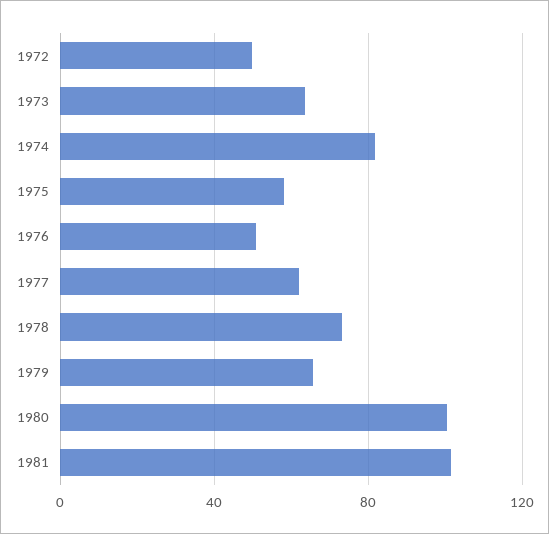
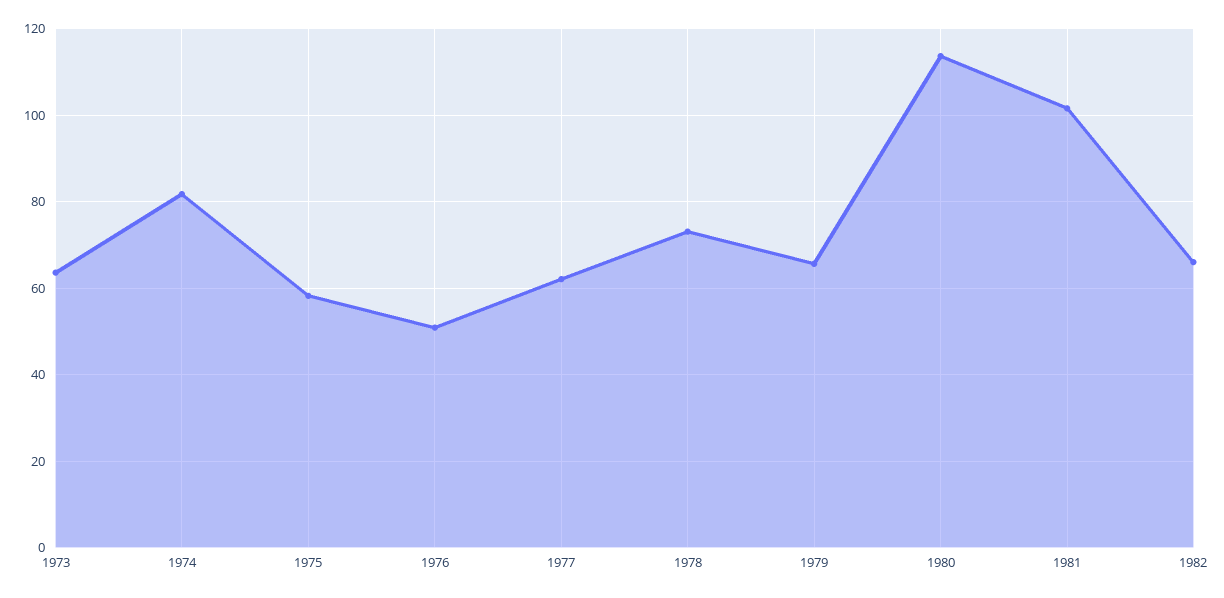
1972: 50 -> none
1980: 100 -> 114
1982: none -> 66

